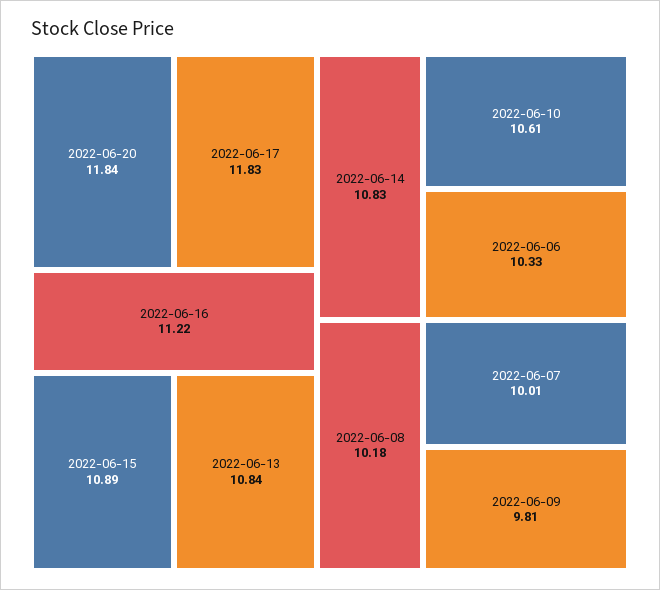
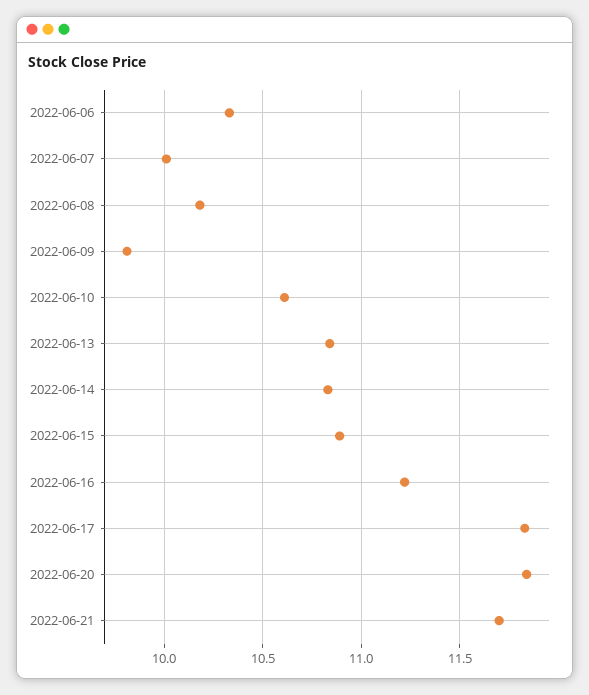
2022-06-21: none -> 11.7

